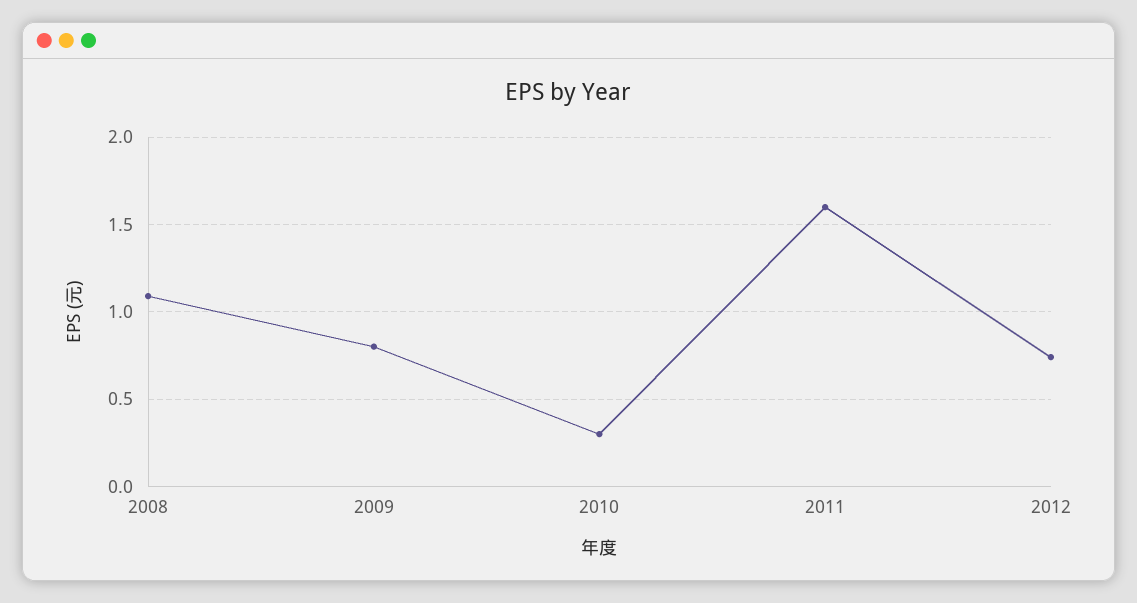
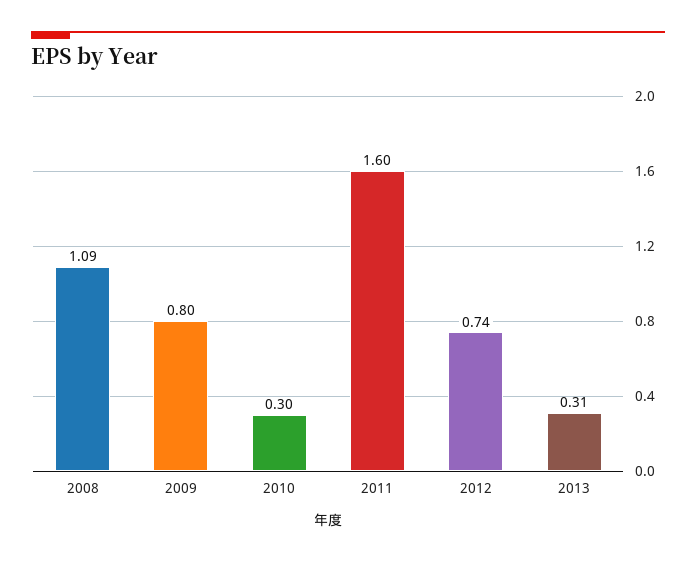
2013: none -> 0.31

